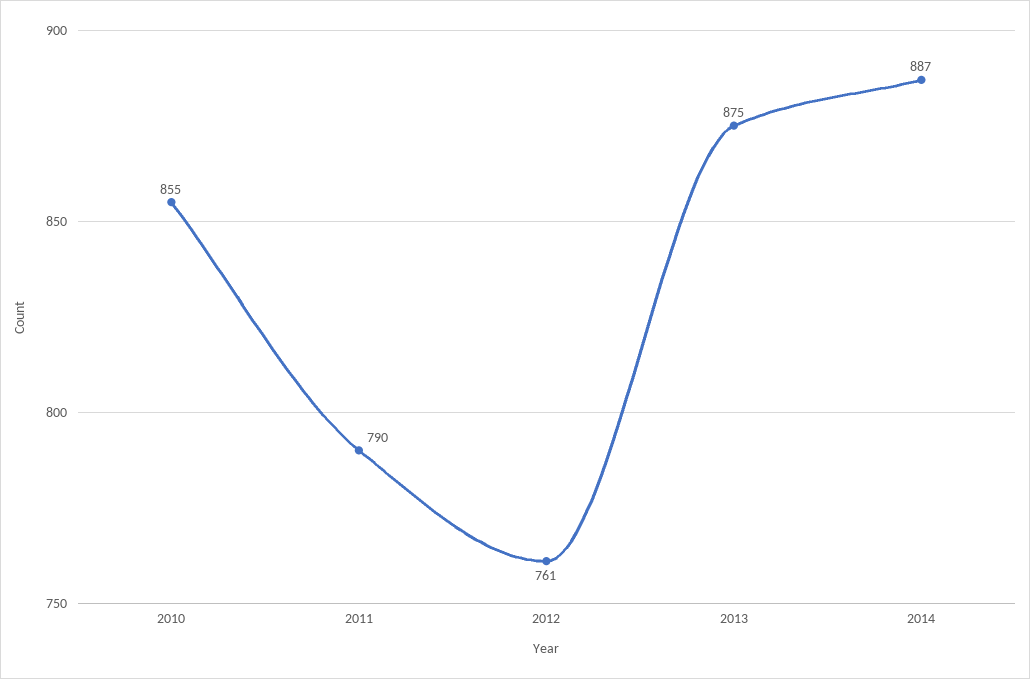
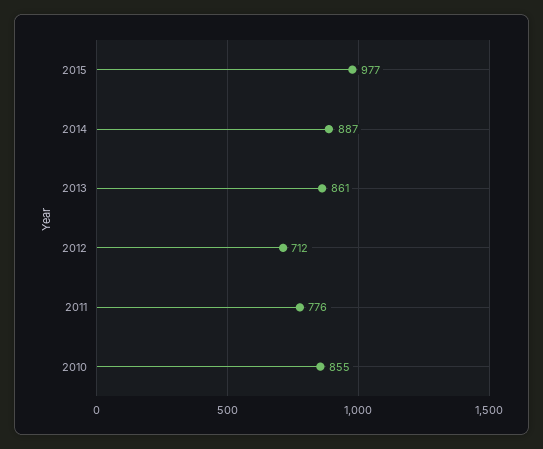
2011: 790 -> 776
2012: 761 -> 712
2013: 875 -> 861
2015: none -> 977

